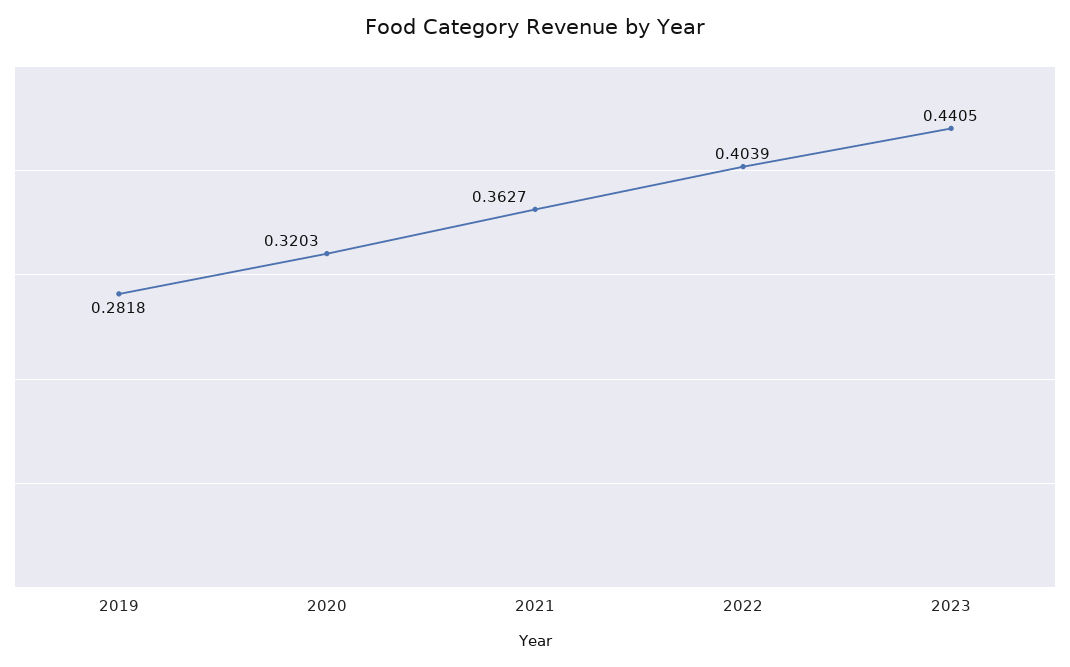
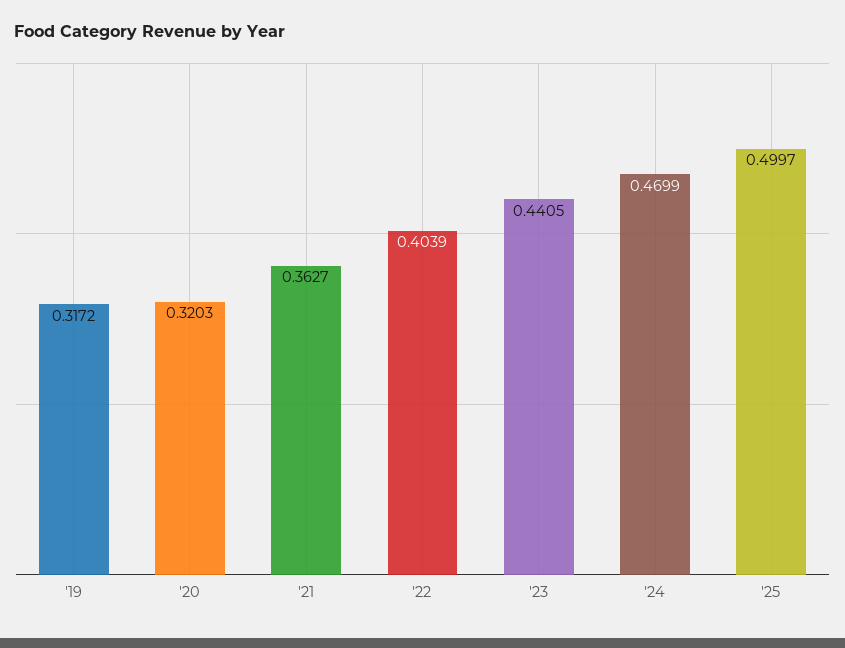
2019: 0.2818 -> 0.3172
'24: none -> 0.4699
'25: none -> 0.4997

